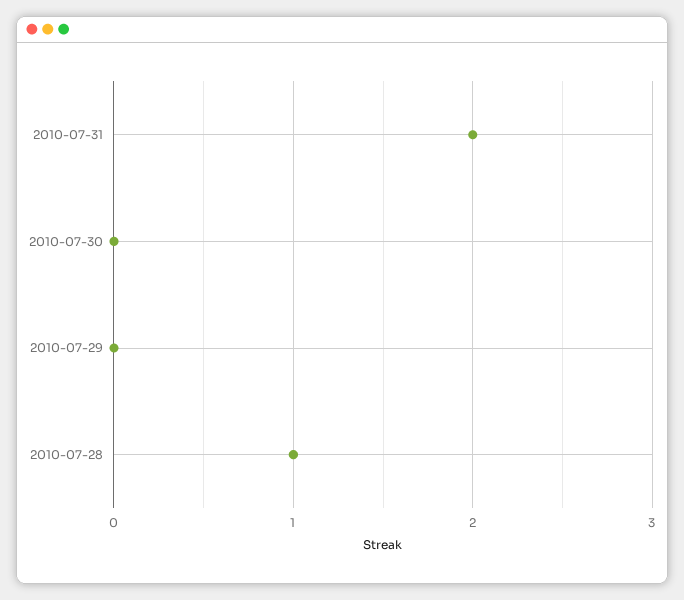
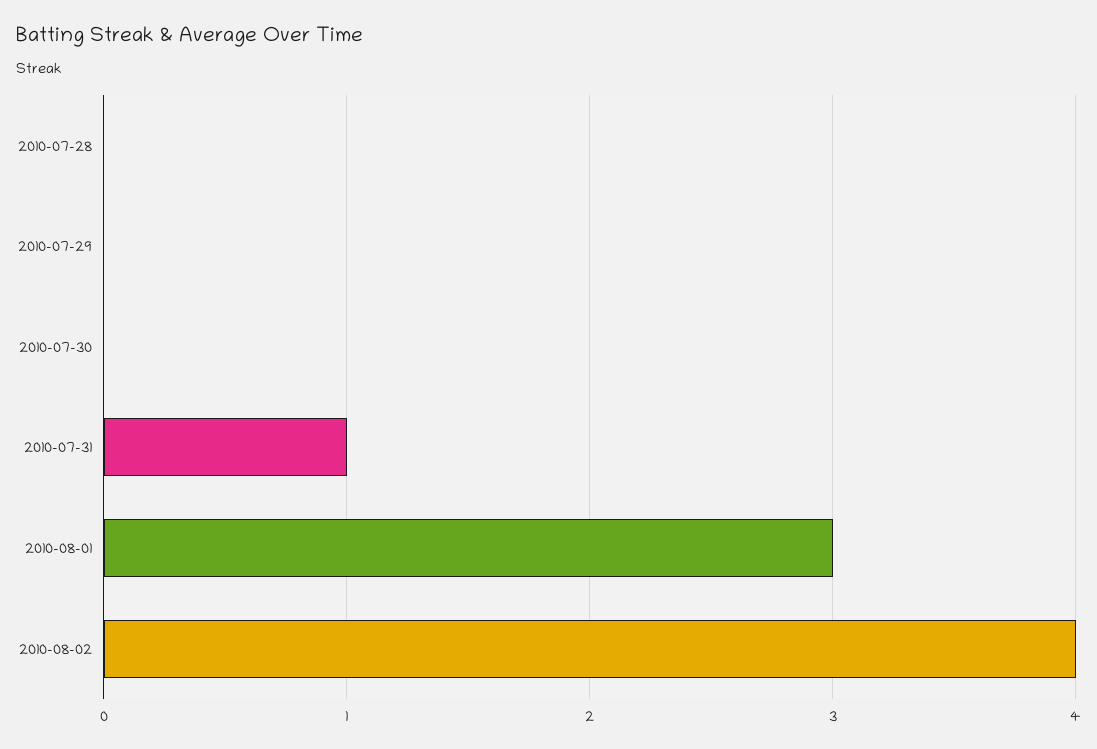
2010-07-31: 2 -> 1
2010-07-28: 1 -> 0
2010-08-01: none -> 3
2010-08-02: none -> 4

